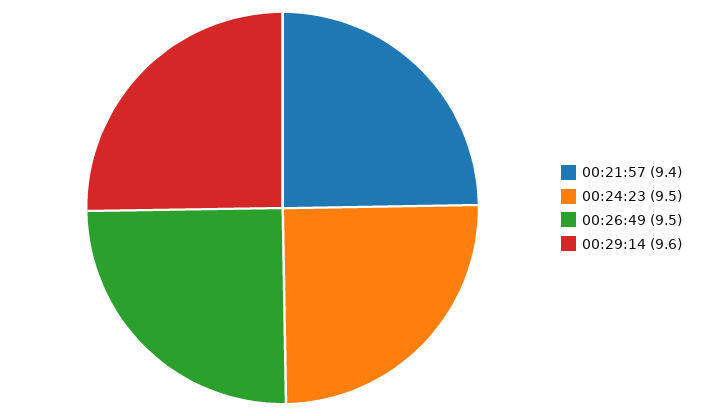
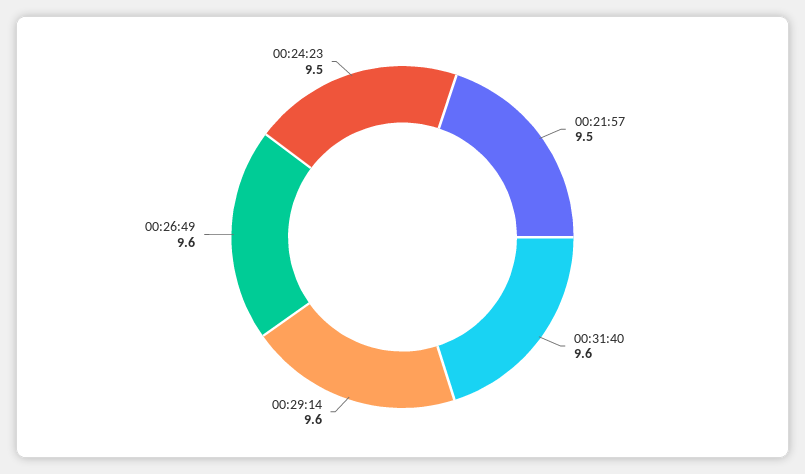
00:21:57: 9.4 -> 9.5
00:26:49: 9.5 -> 9.6
00:31:40: none -> 9.6

